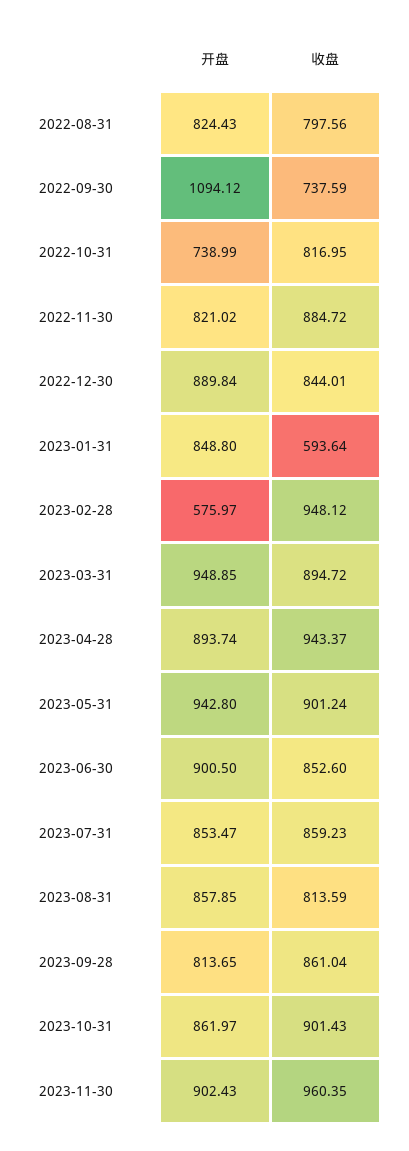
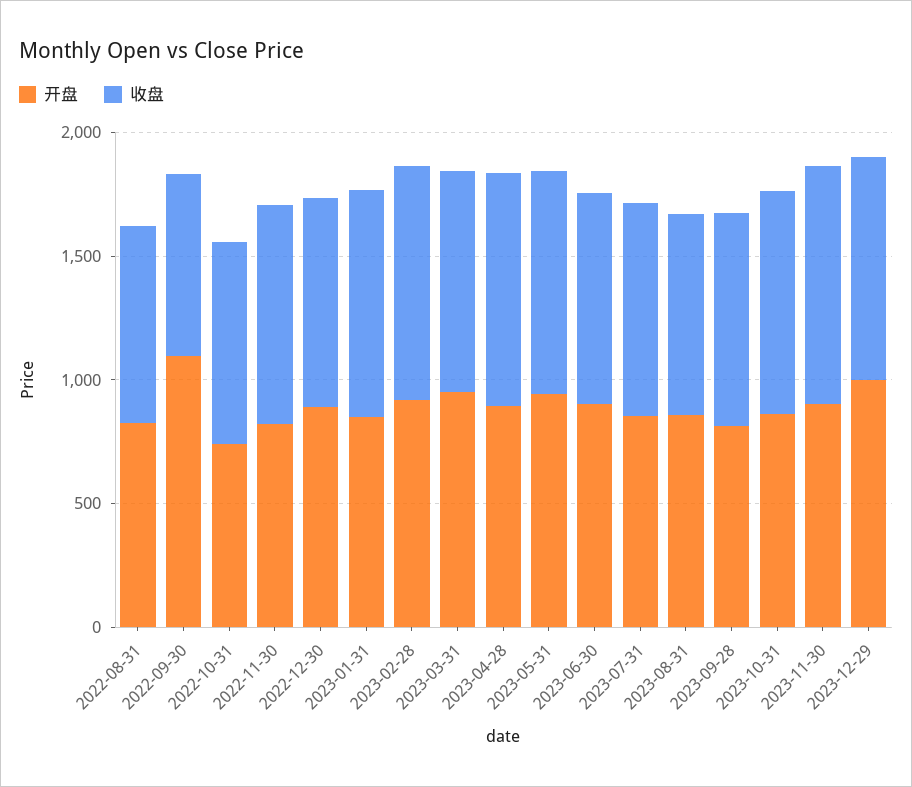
收盘, 2023-01-31: 593.64 -> 900
开盘, 2023-02-28: 575.97 -> 900
开盘, 2023-12-29: none -> 1000
收盘, 2023-12-29: none -> 900

